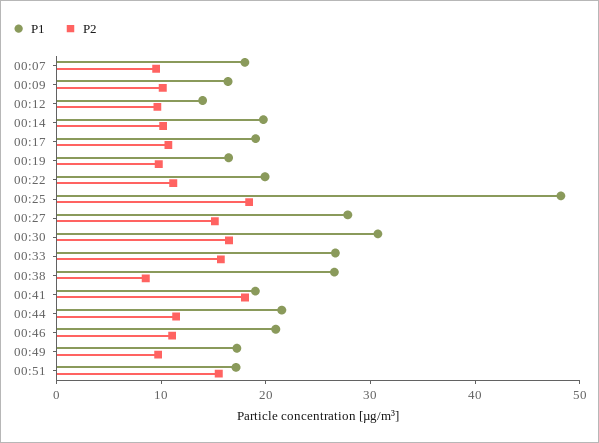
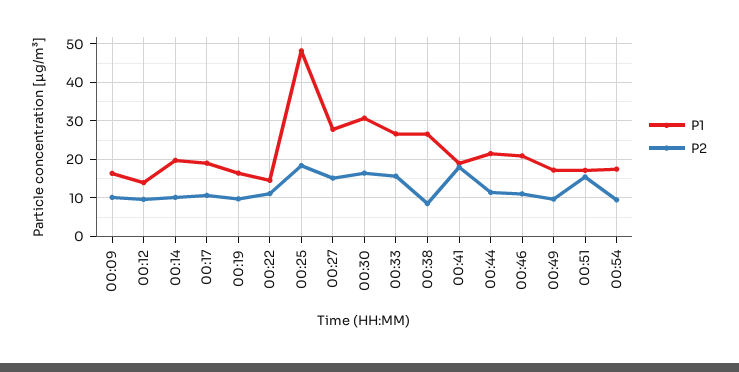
P1, 00:07: 18 -> none
P2, 00:07: 10 -> none
P1, 00:22: 20 -> 14
P1, 00:54: none -> 18
P2, 00:54: none -> 10

